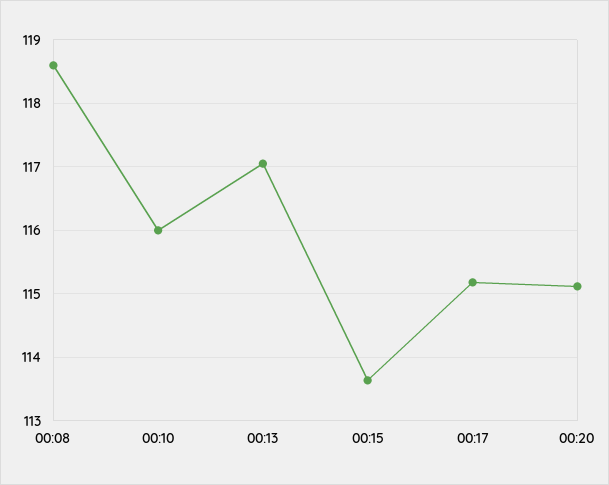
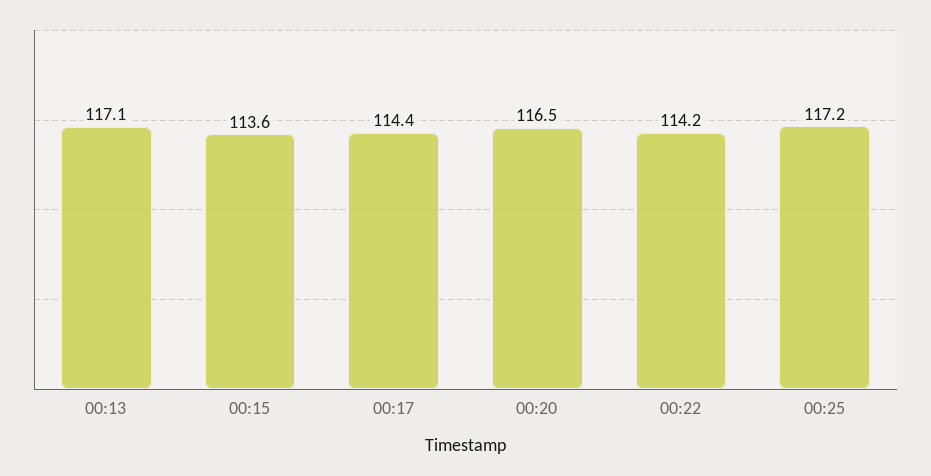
00:08: 118.6 -> none
00:10: 116 -> none
00:17: 115.2 -> 114.4
00:20: 115.1 -> 116.5
00:22: none -> 114.2
00:25: none -> 117.2

